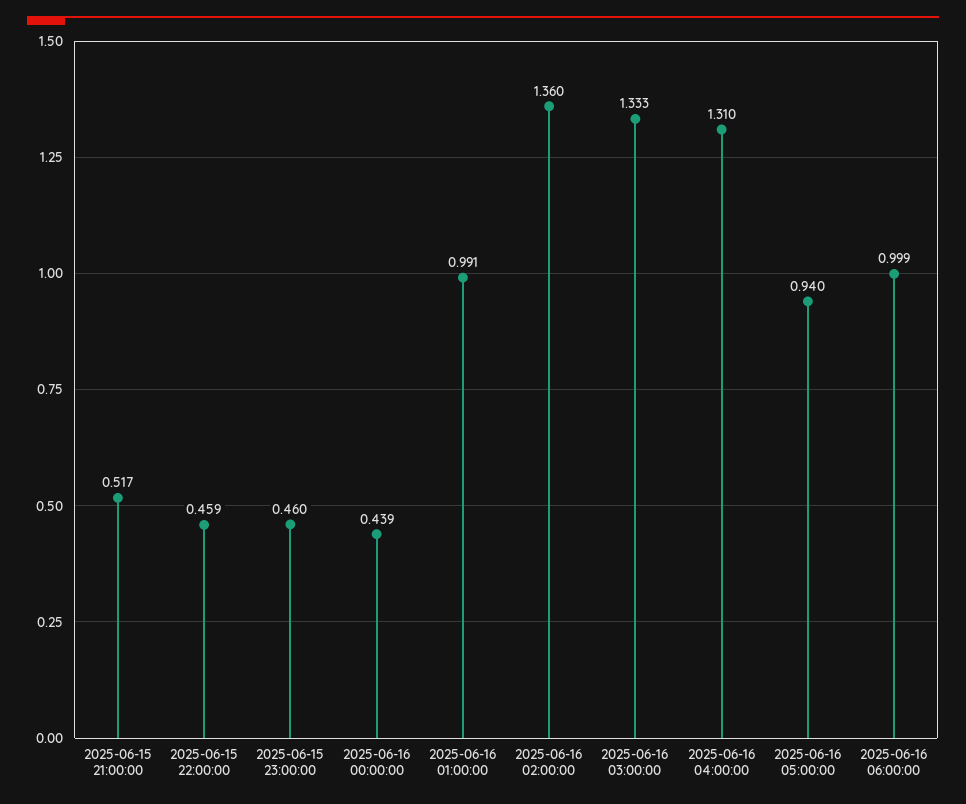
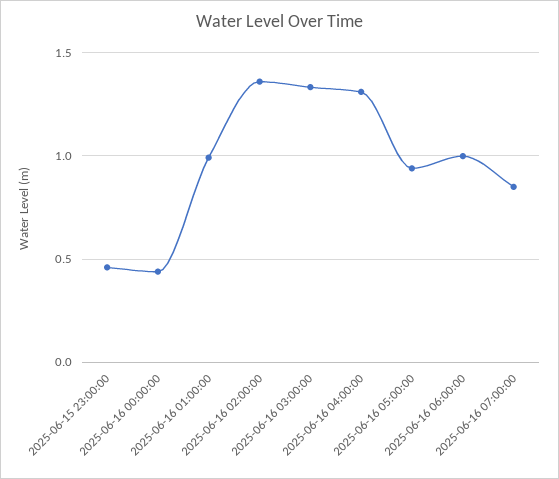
2025-06-15 21:00:00: 0.517 -> none
2025-06-15 22:00:00: 0.459 -> none
2025-06-16 07:00:00: none -> 0.85

